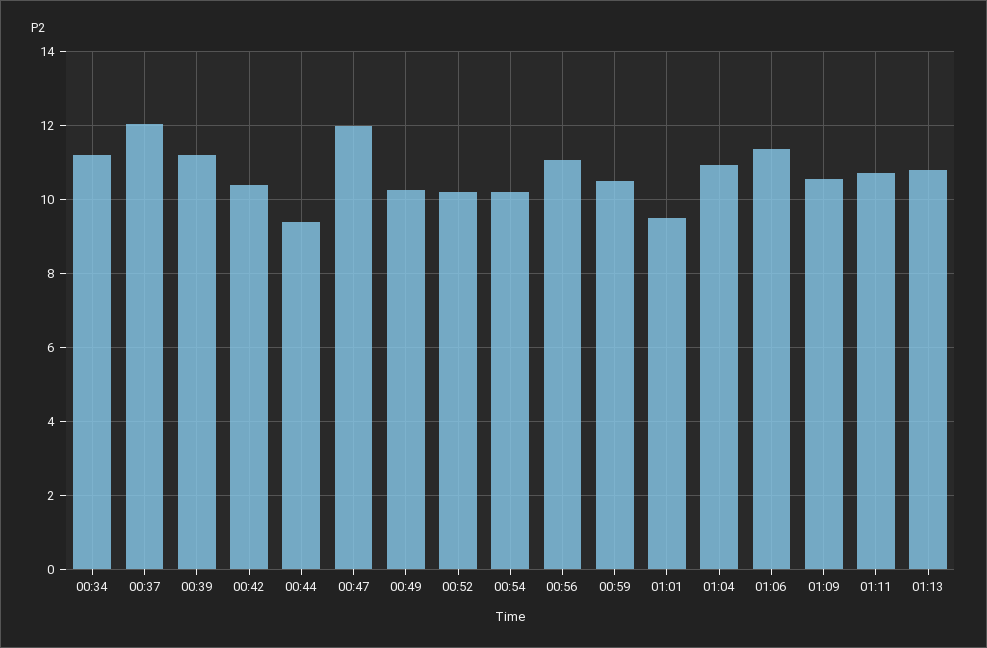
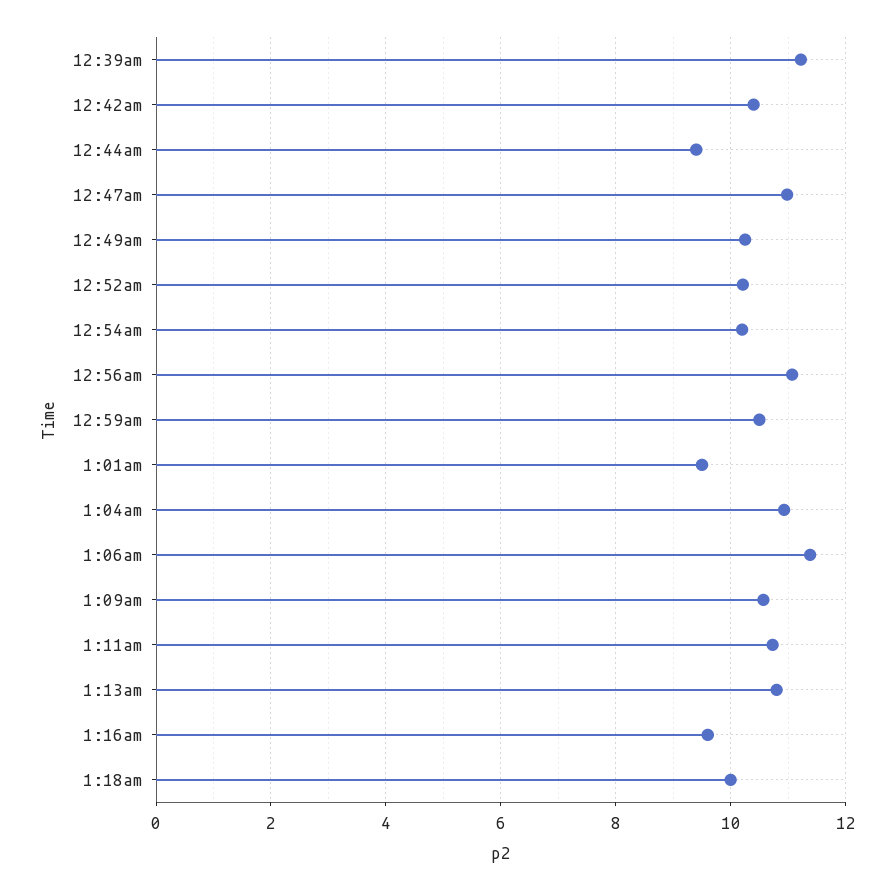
00:34: 11.2 -> none
00:37: 12 -> none
00:47: 12 -> 11
1:16am: none -> 9.6
1:18am: none -> 10

